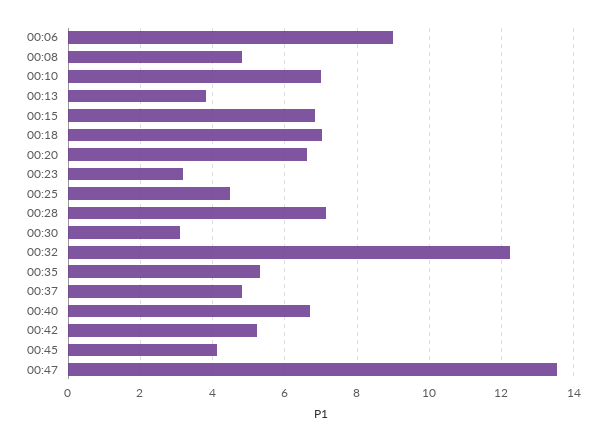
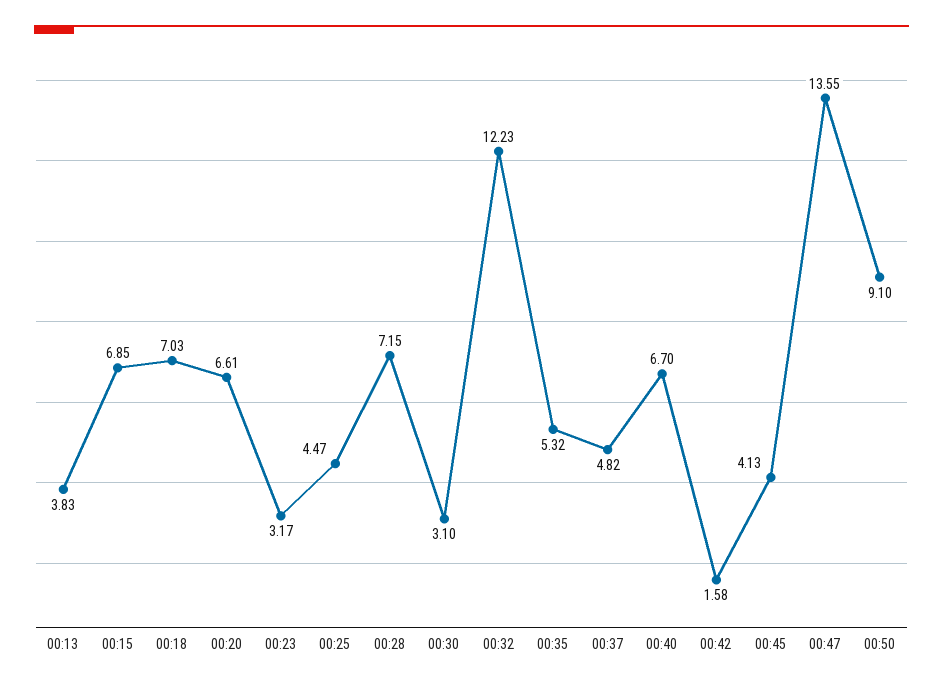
00:06: 9 -> none
00:08: 4.8 -> none
00:10: 7 -> none
00:42: 5.2 -> 1.58
00:50: none -> 9.1

